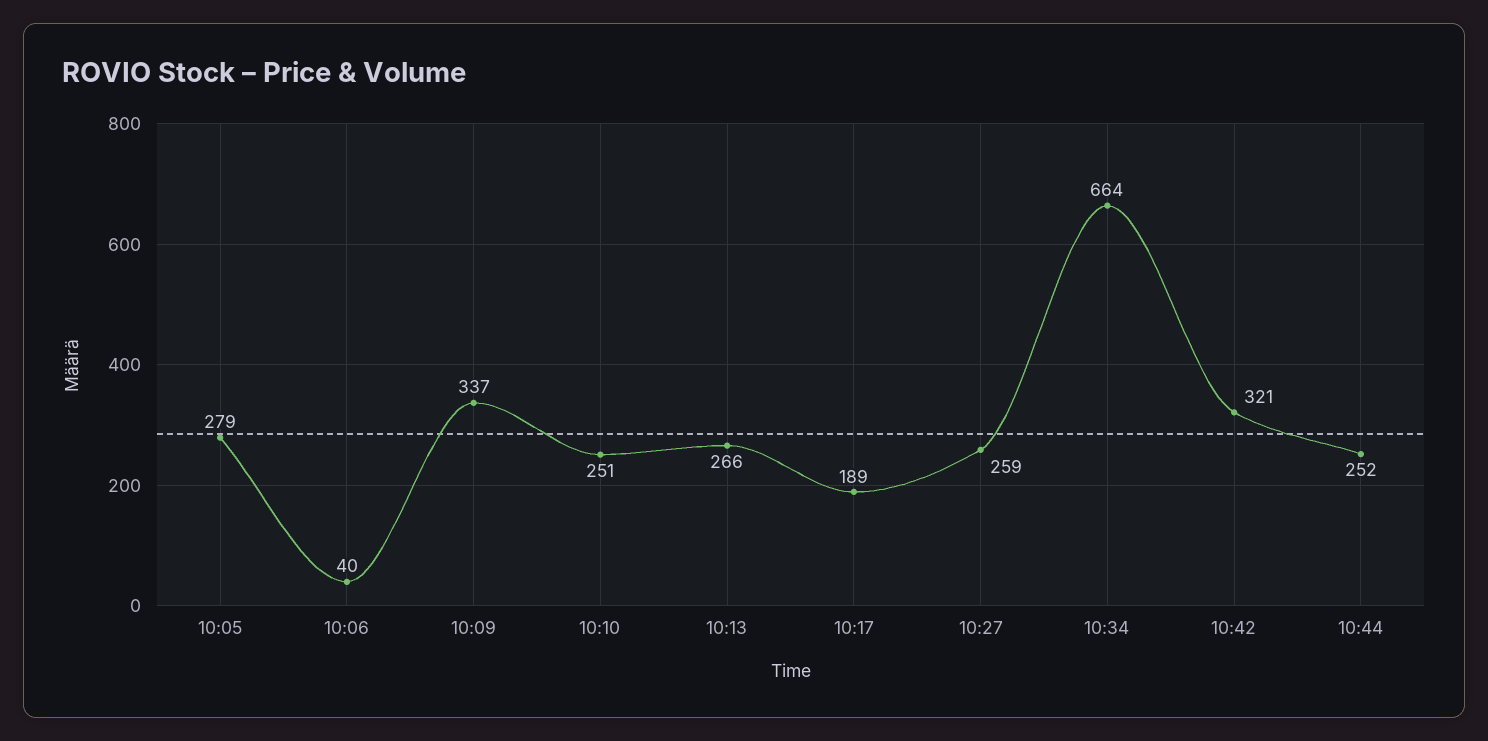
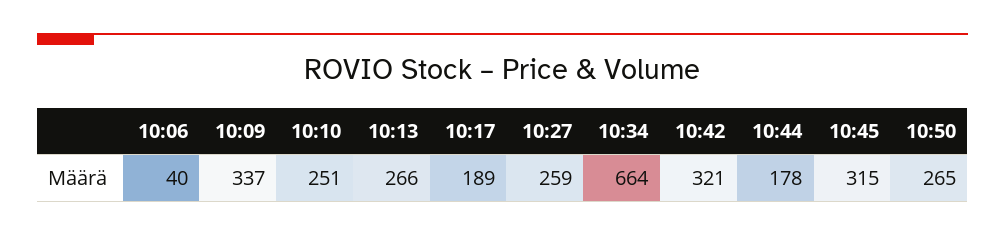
10:05: 279 -> none
10:44: 252 -> 178
10:45: none -> 315
10:50: none -> 265

